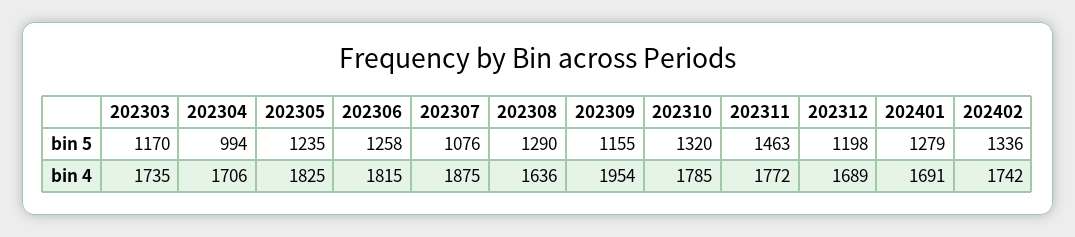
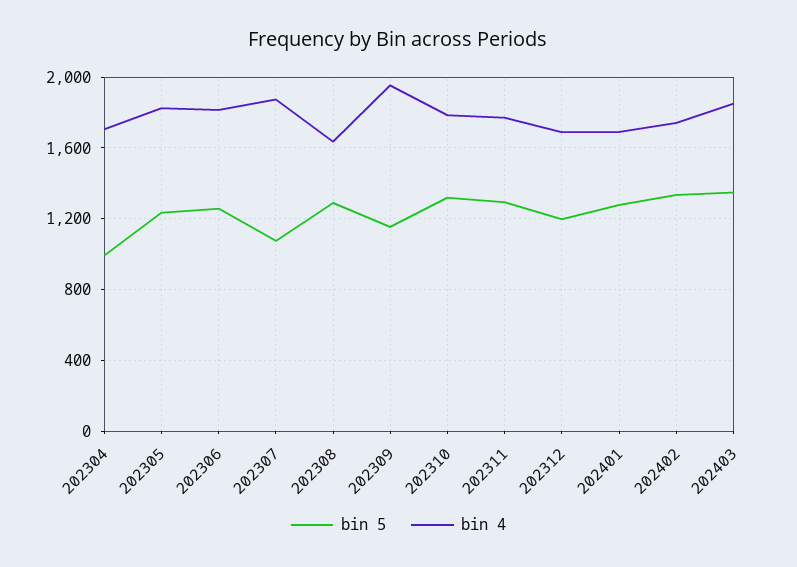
bin 5, 202303: 1170 -> none
bin 5, 202311: 1463 -> 1300
bin 4, 202303: 1735 -> none
bin 5, 202403: none -> 1350
bin 4, 202403: none -> 1850

